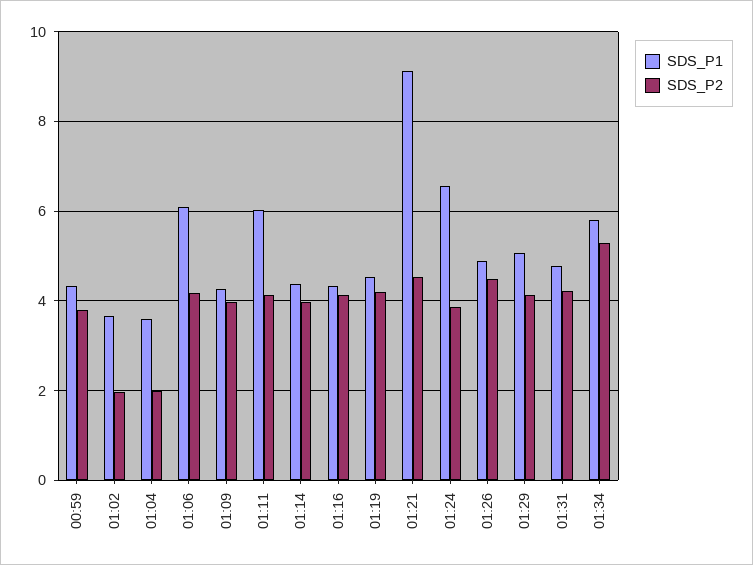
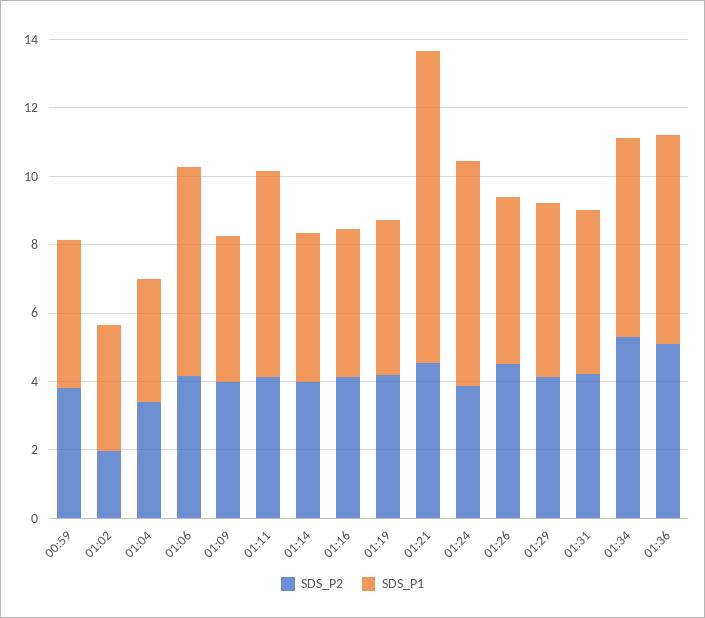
SDS_P2, 01:04: 2 -> 3.5
SDS_P2, 01:36: none -> 5
SDS_P1, 01:36: none -> 6

